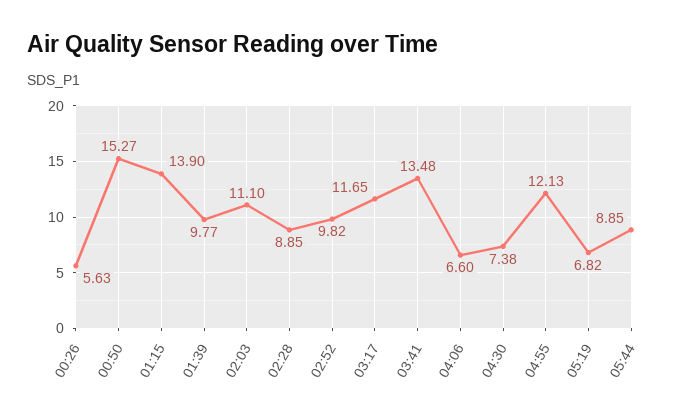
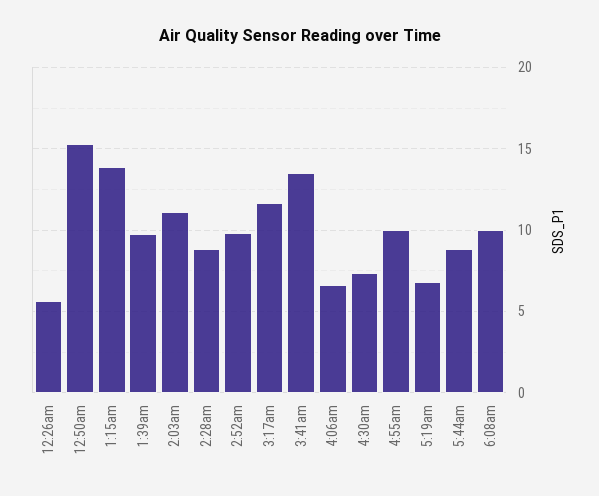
04:55: 12.13 -> 10
6:08am: none -> 10

